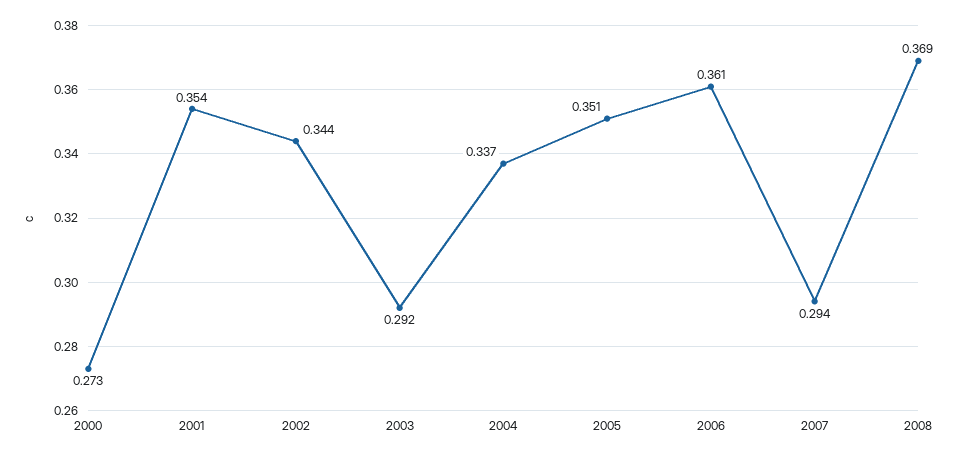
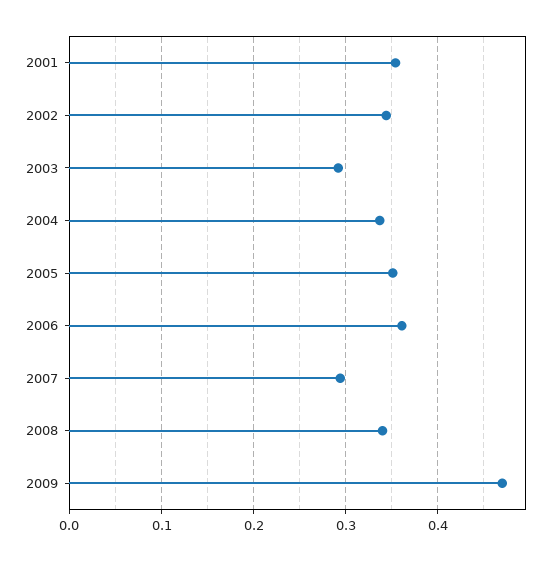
2000: 0.273 -> none
2008: 0.369 -> 0.34
2009: none -> 0.47

